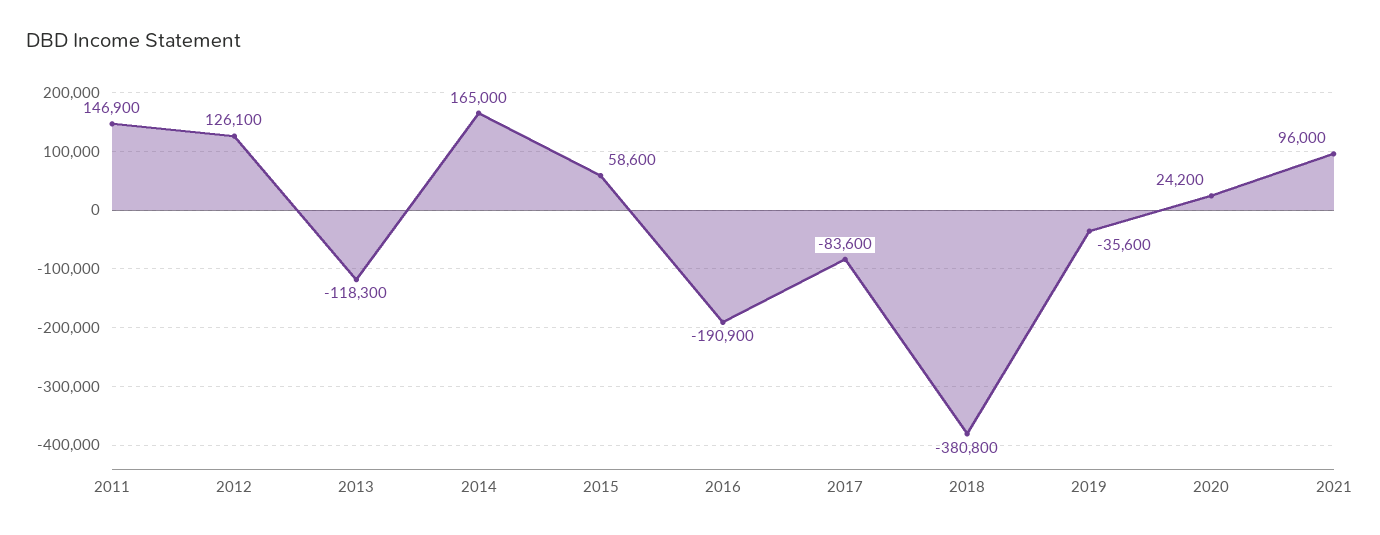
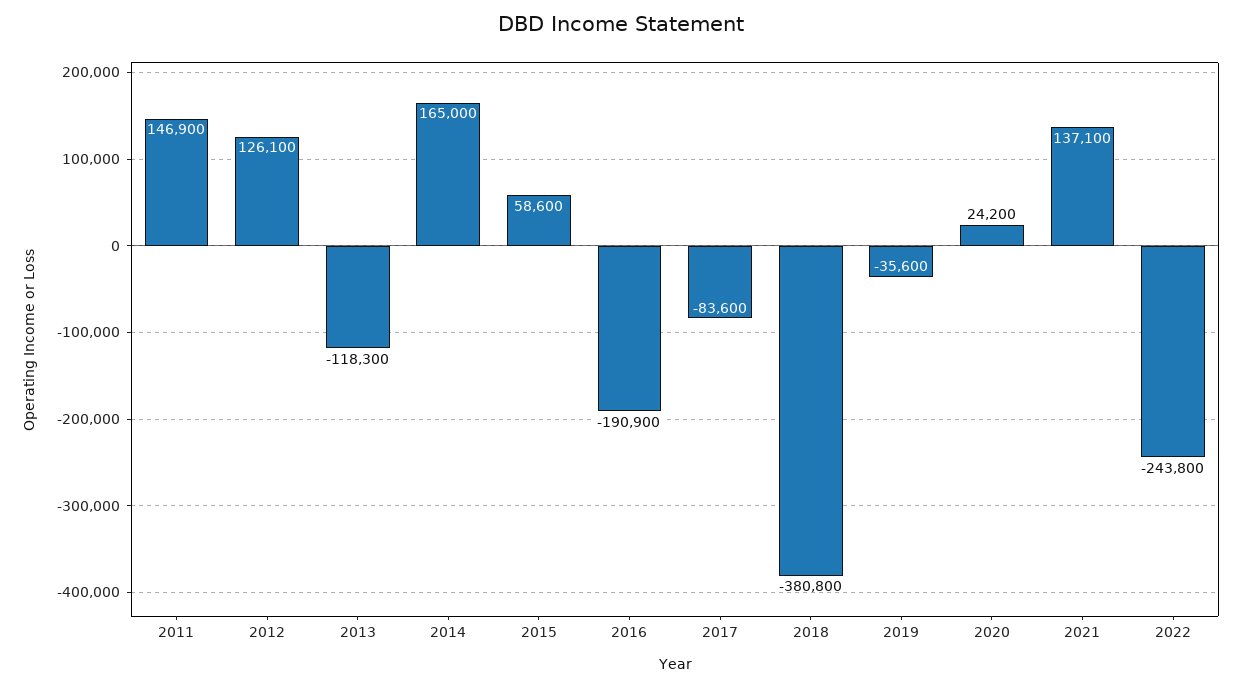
2021: 96000 -> 137100
2022: none -> -243800

